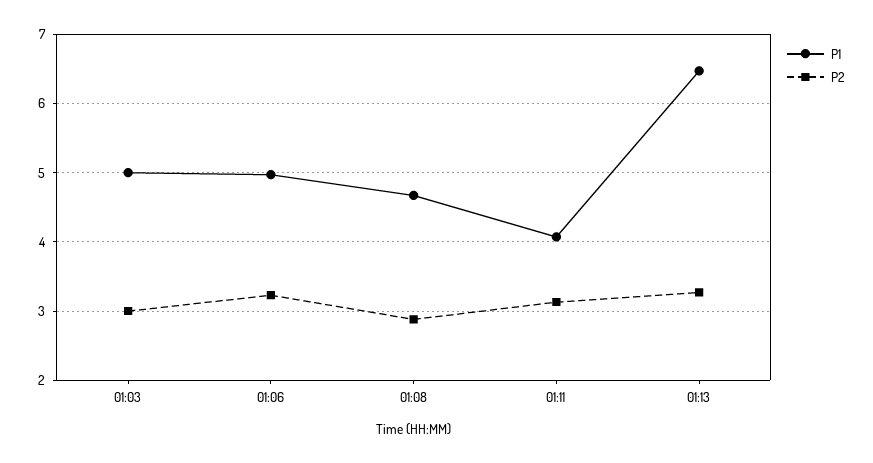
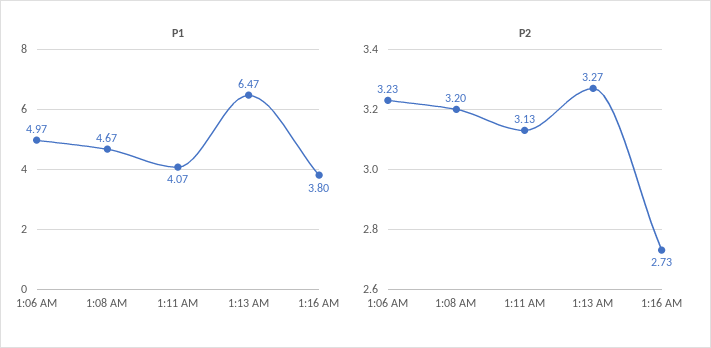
P1, 01:03: 5 -> none
P2, 01:03: 3 -> none
P2, 01:08: 2.9 -> 3.2
P1, 1:16 AM: none -> 3.8
P2, 1:16 AM: none -> 2.73

